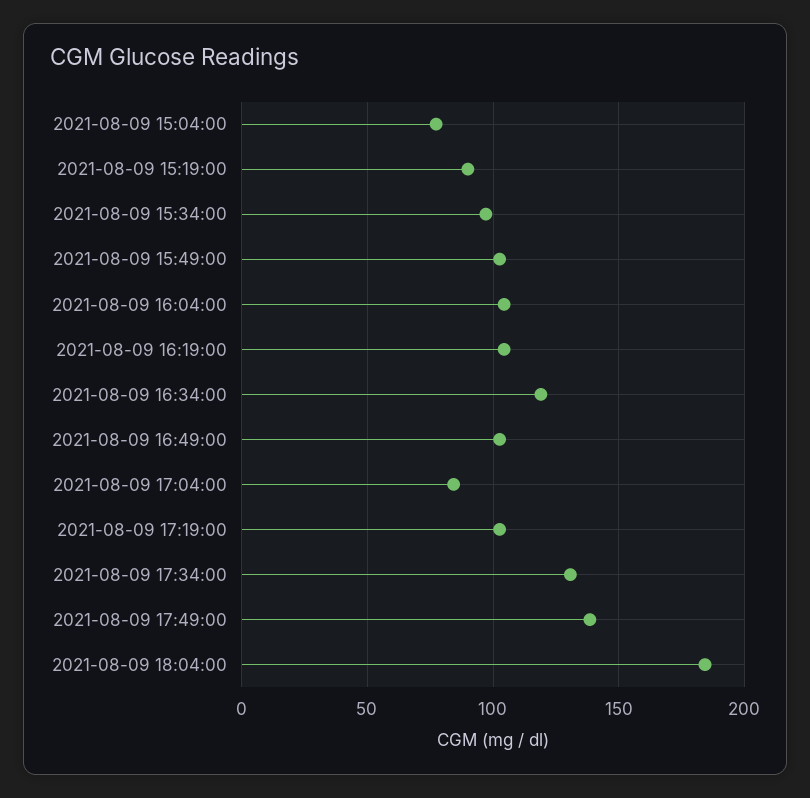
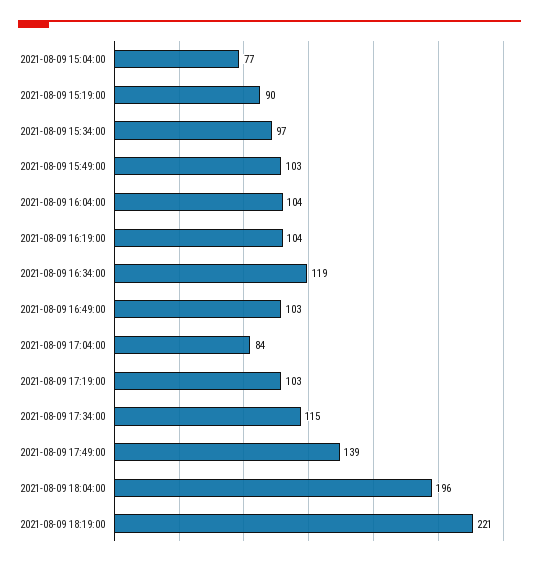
2021-08-09 17:34:00: 130 -> 115
2021-08-09 18:04:00: 185 -> 196
2021-08-09 18:19:00: none -> 221

